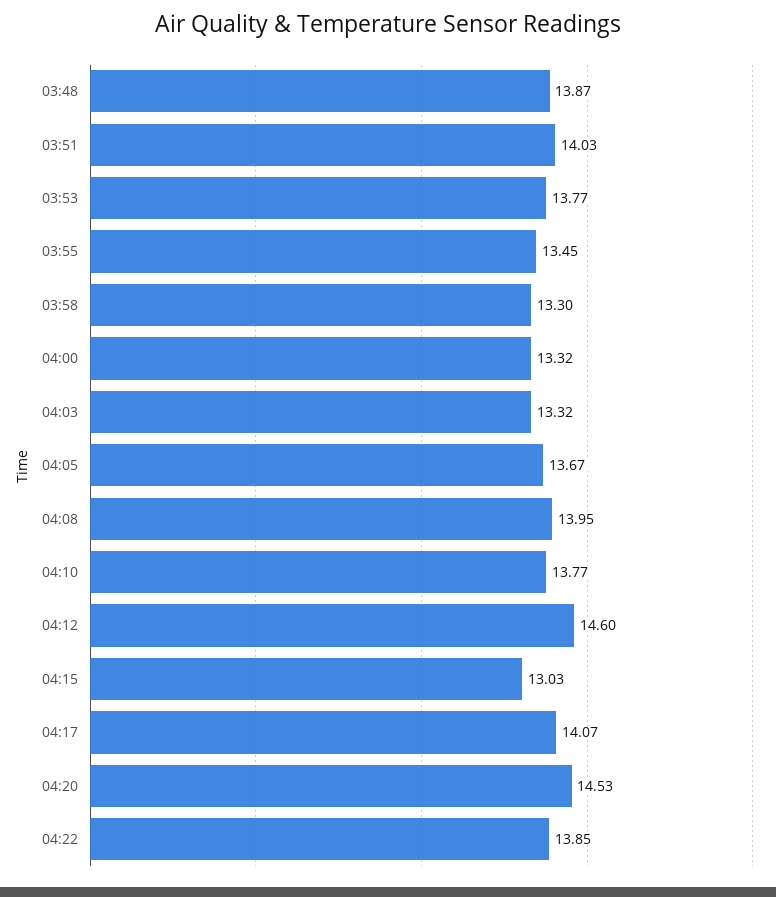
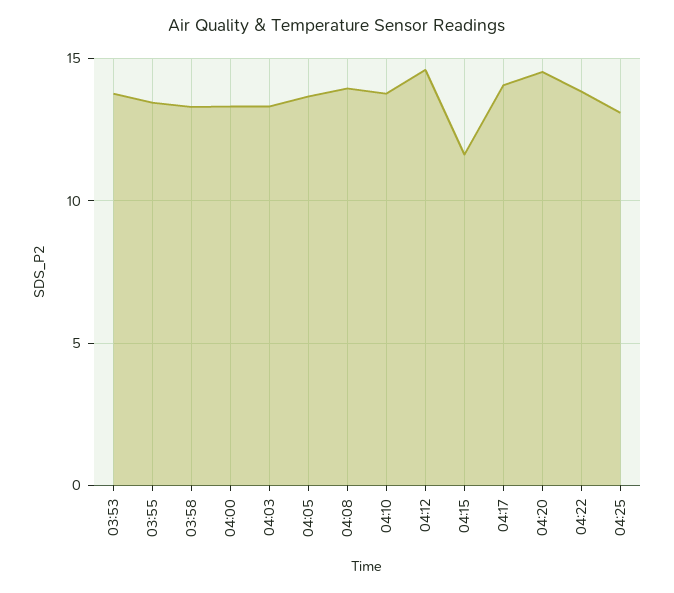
03:48: 13.87 -> none
03:51: 14.03 -> none
04:15: 13.03 -> 11.5
04:25: none -> 13

